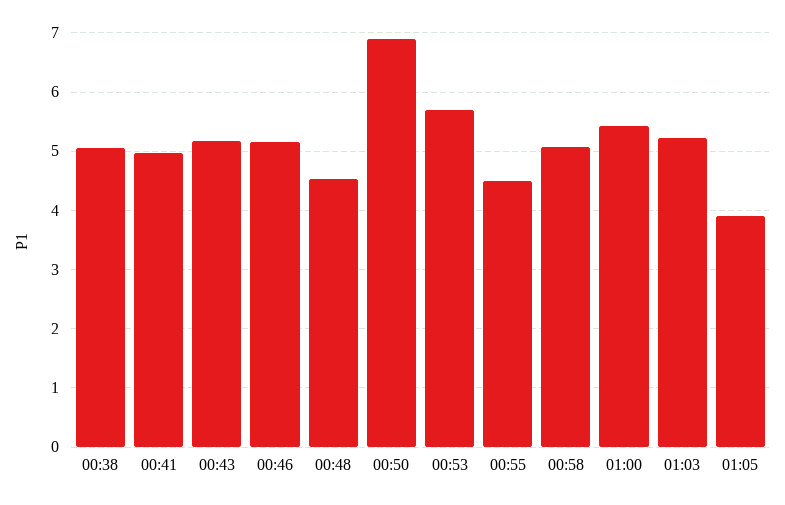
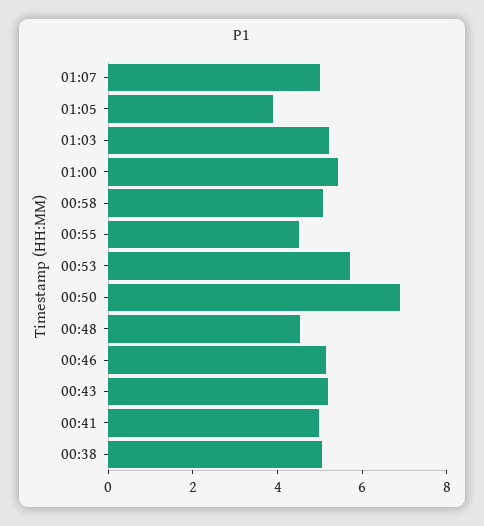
01:07: none -> 5

